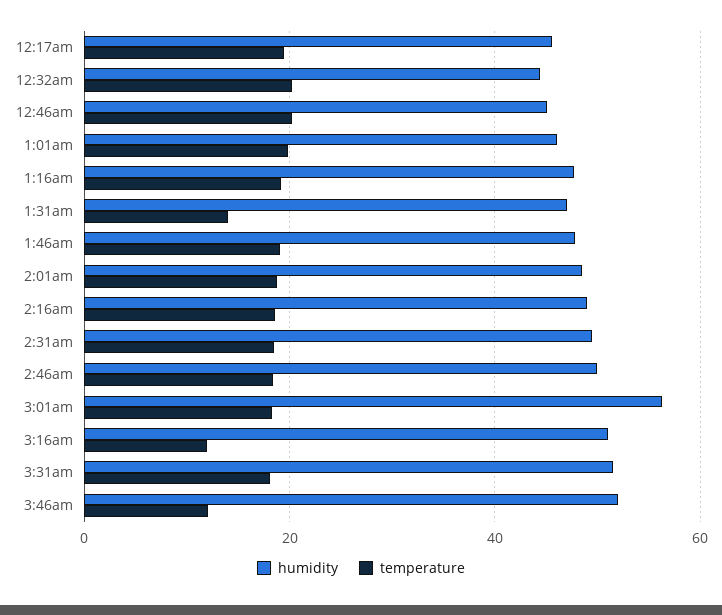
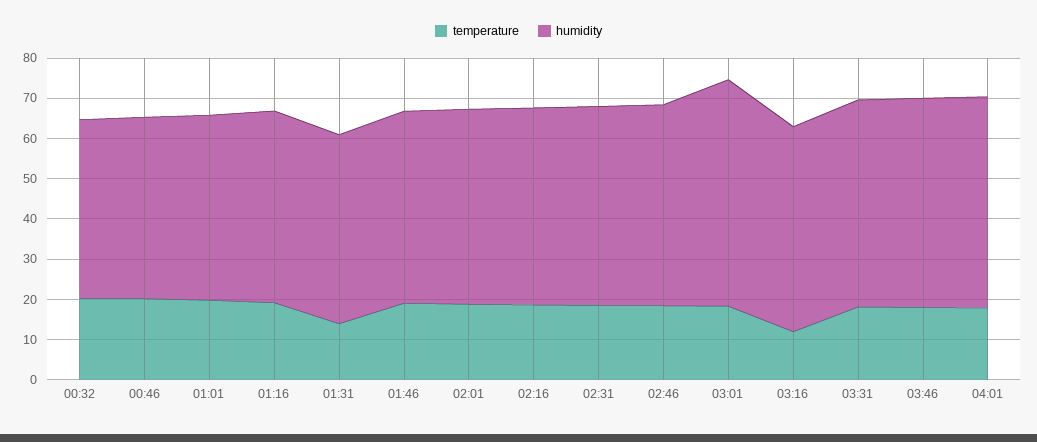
humidity, 12:17am: 46 -> none
temperature, 12:17am: 20 -> none
temperature, 3:46am: 12 -> 18
temperature, 04:01: none -> 18
humidity, 04:01: none -> 52

